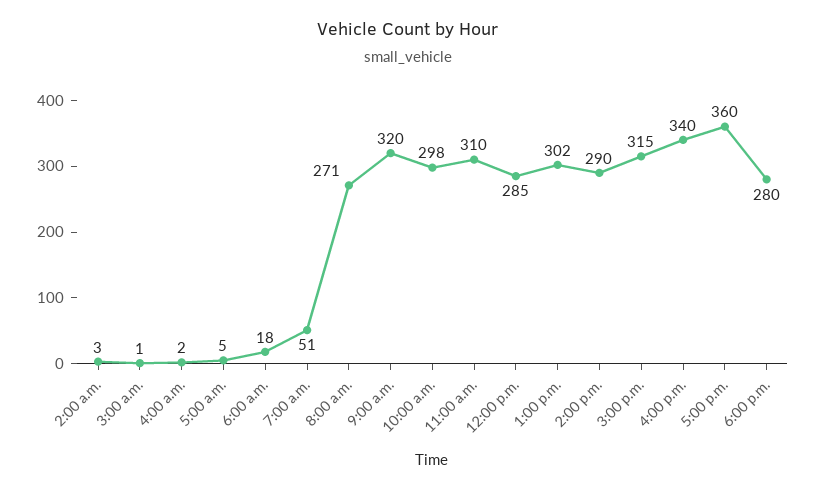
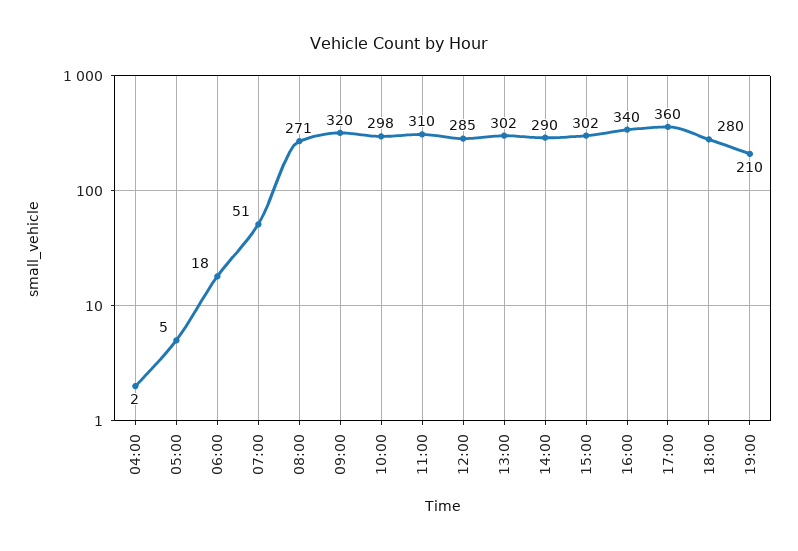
2:00 a.m.: 3 -> none
3:00 a.m.: 1 -> none
3:00 p.m.: 315 -> 302
19:00: none -> 210

